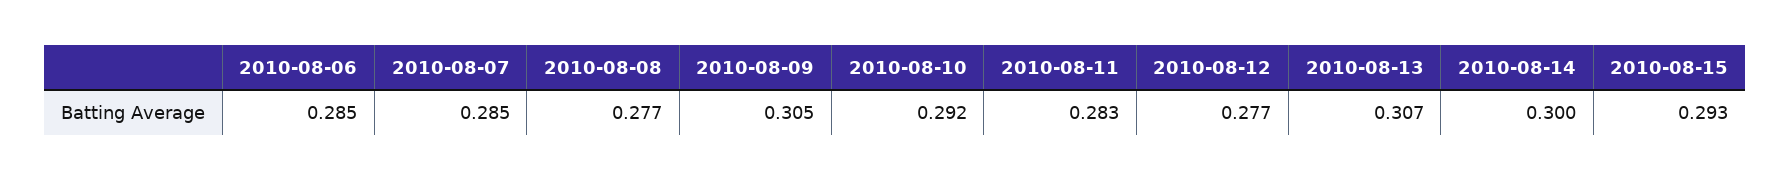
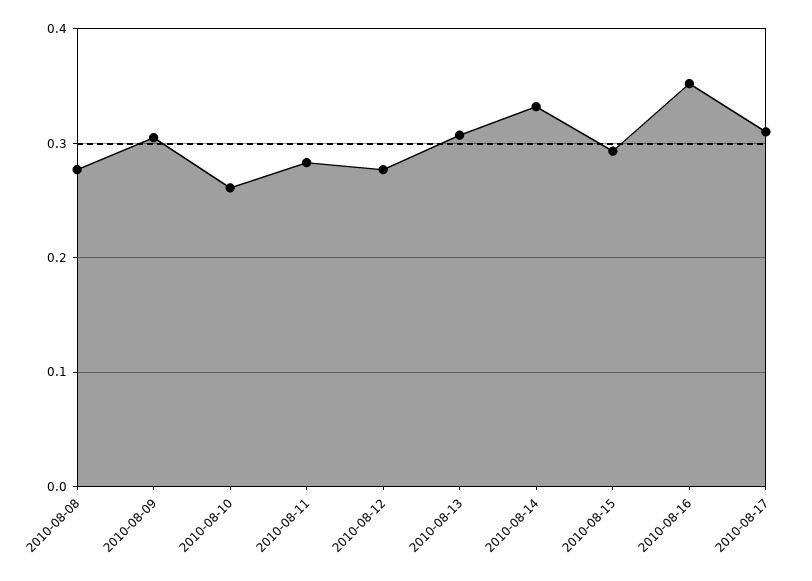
2010-08-06: 0.285 -> none
2010-08-07: 0.285 -> none
2010-08-10: 0.292 -> 0.26
2010-08-14: 0.3 -> 0.33
2010-08-16: none -> 0.35
2010-08-17: none -> 0.31

